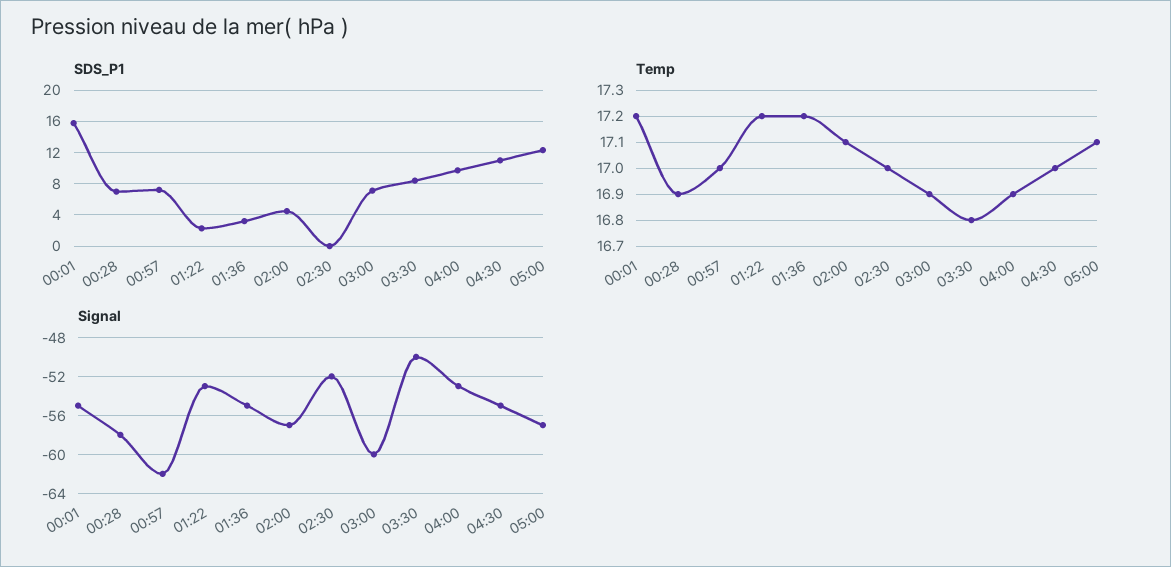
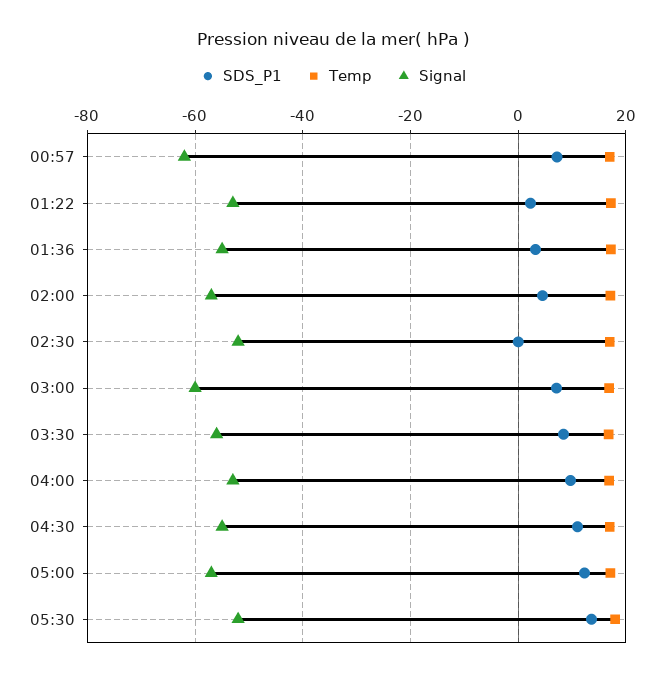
SDS_P1, 00:01: 16 -> none
SDS_P1, 00:28: 7 -> none
Temp, 00:01: 17.2 -> none
Temp, 00:28: 16.9 -> none
Signal, 00:01: -55 -> none
Signal, 00:28: -58 -> none
Signal, 03:30: -50 -> -56
SDS_P1, 05:30: none -> 14
Temp, 05:30: none -> 18
Signal, 05:30: none -> -52

